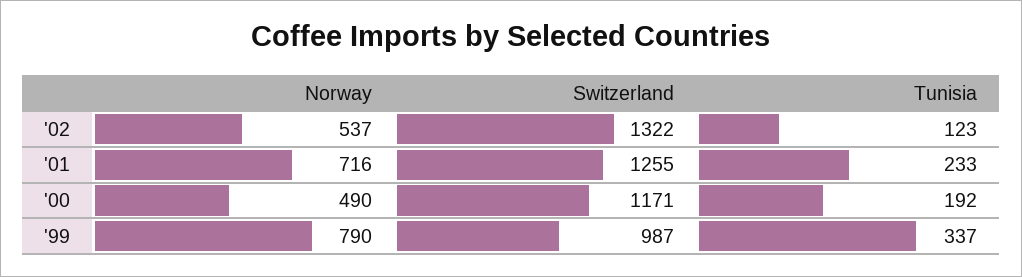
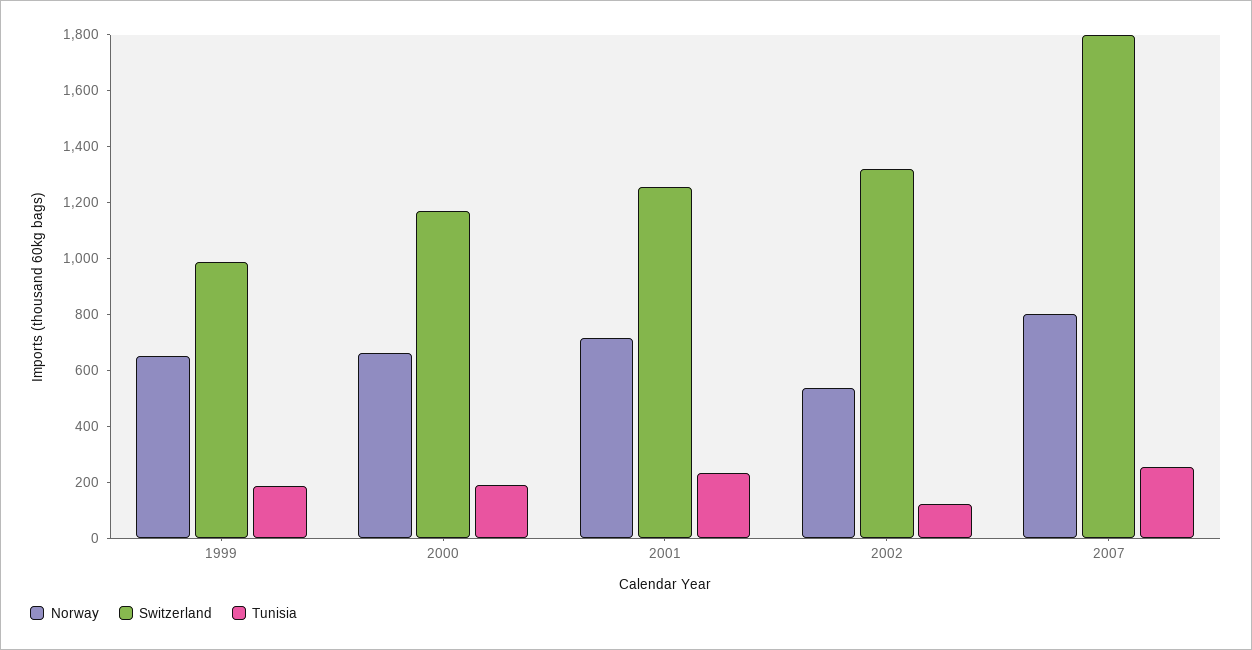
Norway, '00: 490 -> 650
Norway, '99: 790 -> 650
Tunisia, '99: 337 -> 200
Norway, 2007: none -> 800
Switzerland, 2007: none -> 1800
Tunisia, 2007: none -> 250

